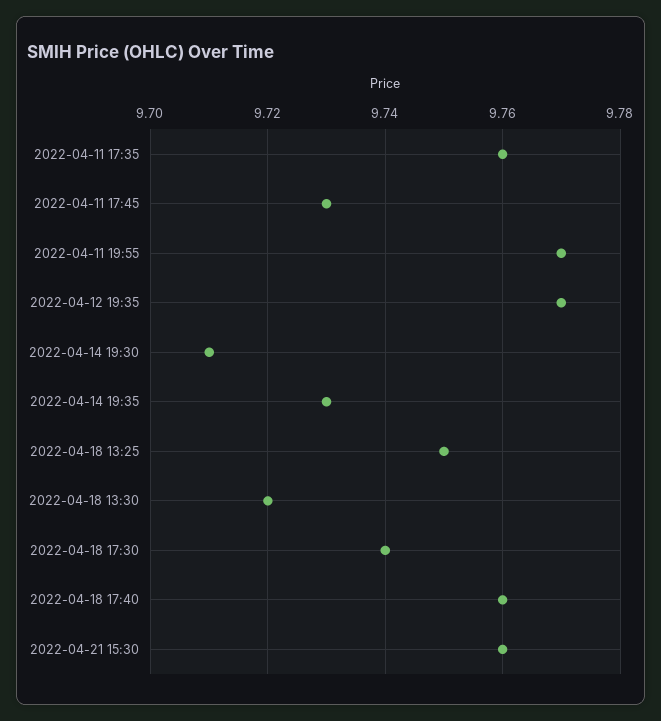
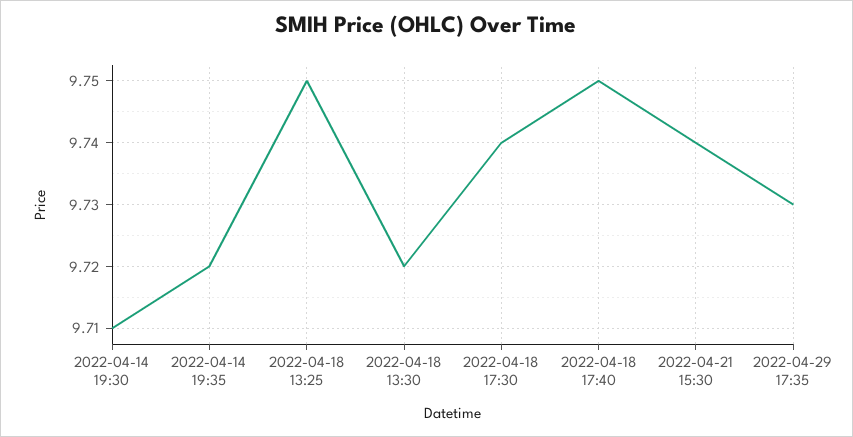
2022-04-11 17:35: 9.76 -> none
2022-04-11 17:45: 9.73 -> none
2022-04-11 19:55: 9.77 -> none
2022-04-12 19:35: 9.77 -> none
2022-04-14 19:35: 9.73 -> 9.72
2022-04-18 17:40: 9.76 -> 9.75
2022-04-21 15:30: 9.76 -> 9.74
2022-04-29 17:35: none -> 9.73

